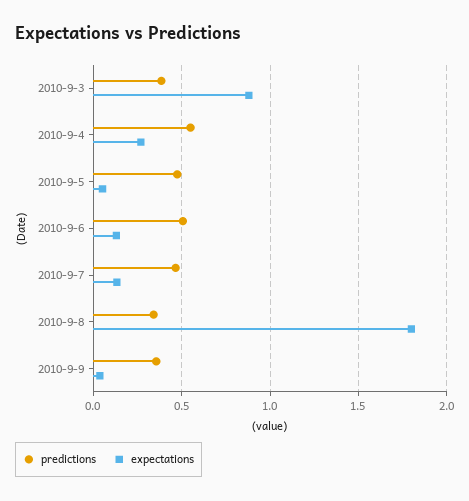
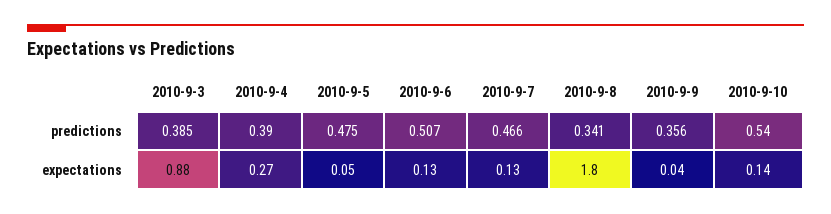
predictions, 2010-9-4: 0.55 -> 0.39
predictions, 2010-9-10: none -> 0.54
expectations, 2010-9-10: none -> 0.14

